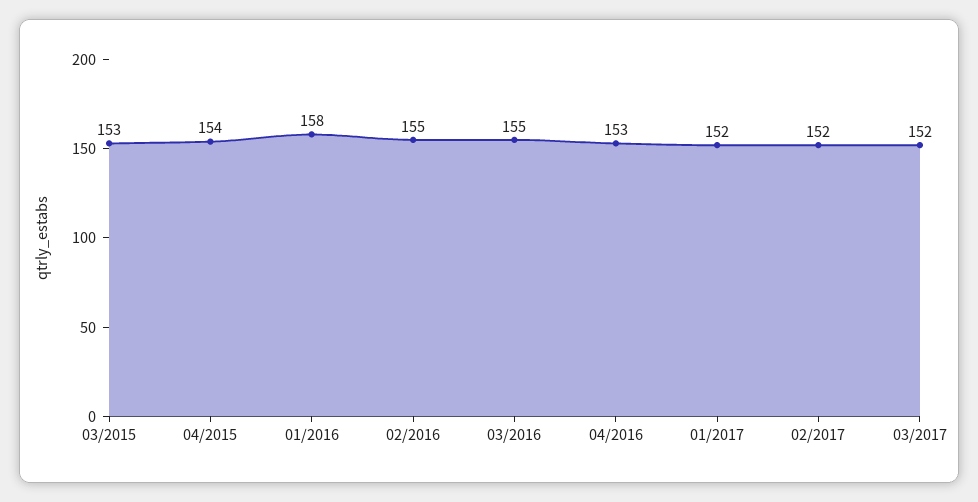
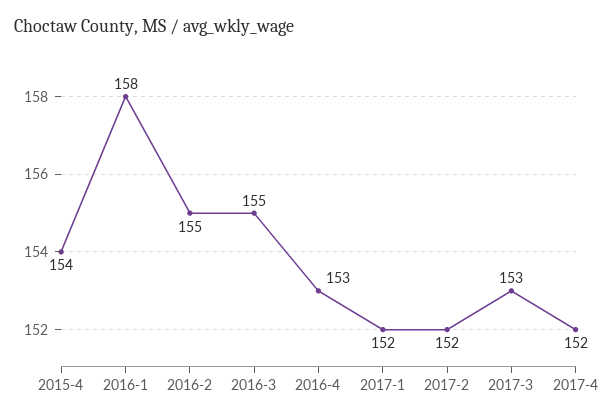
03/2015: 153 -> none
03/2017: 152 -> 153
2017-4: none -> 152

